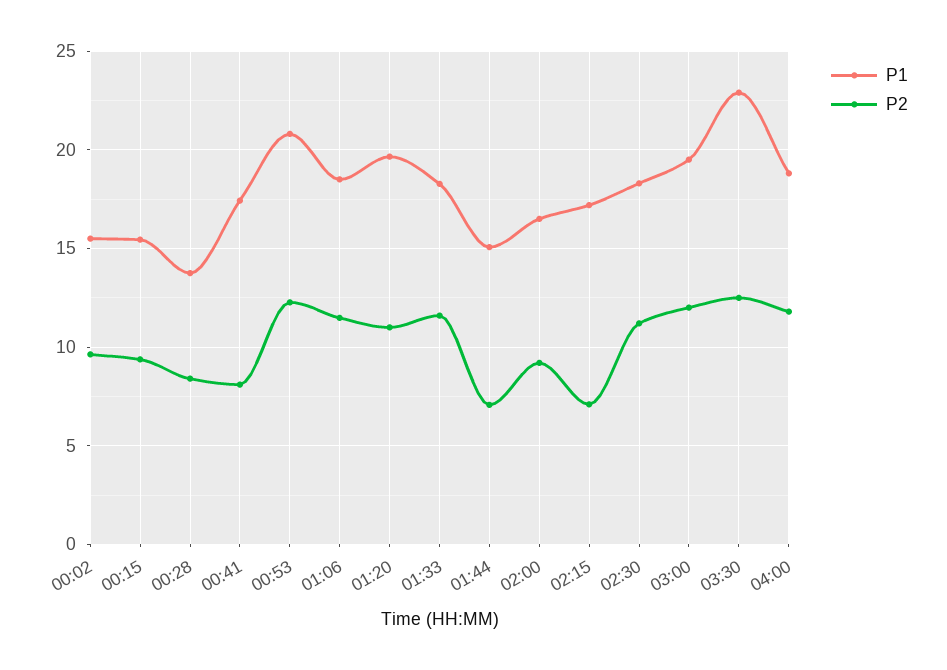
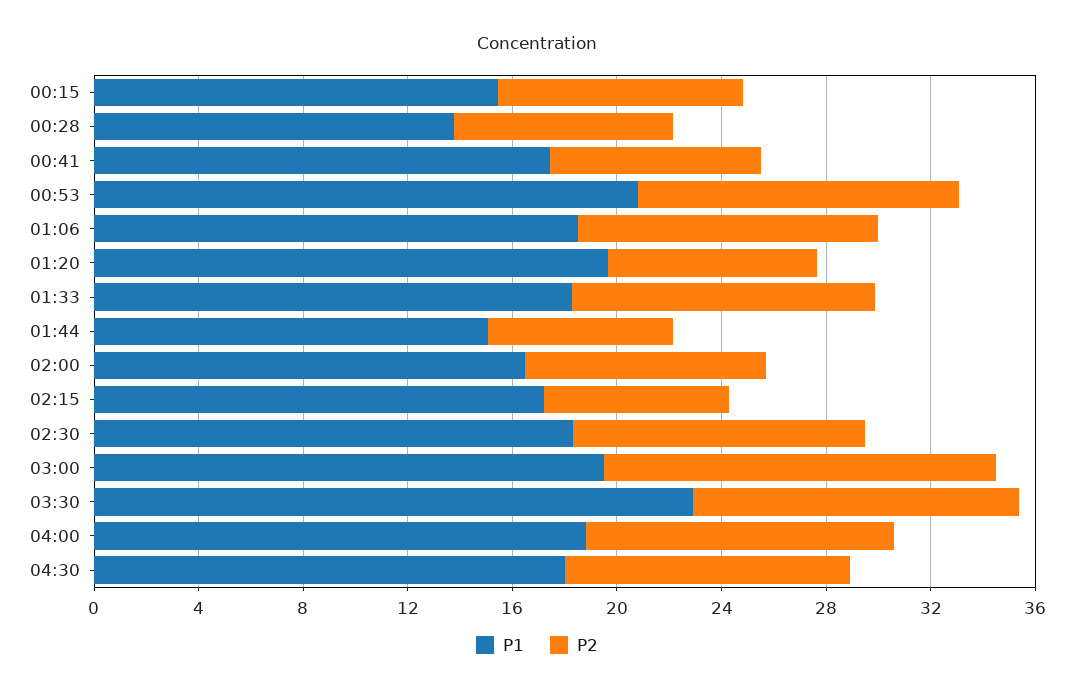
P1, 00:02: 15.5 -> none
P2, 00:02: 9.5 -> none
P2, 01:20: 11 -> 8
P2, 03:00: 12 -> 15
P1, 04:30: none -> 18
P2, 04:30: none -> 11

